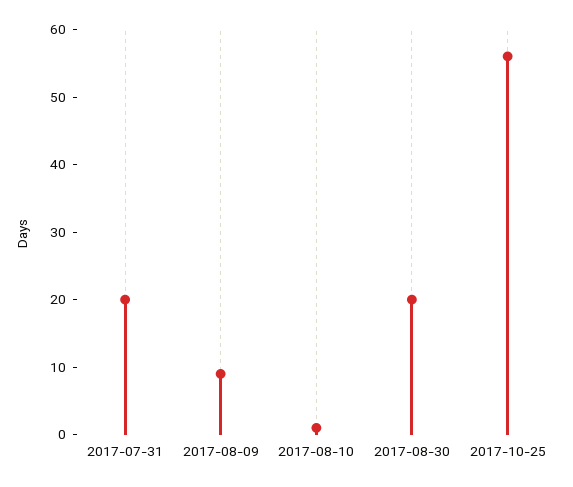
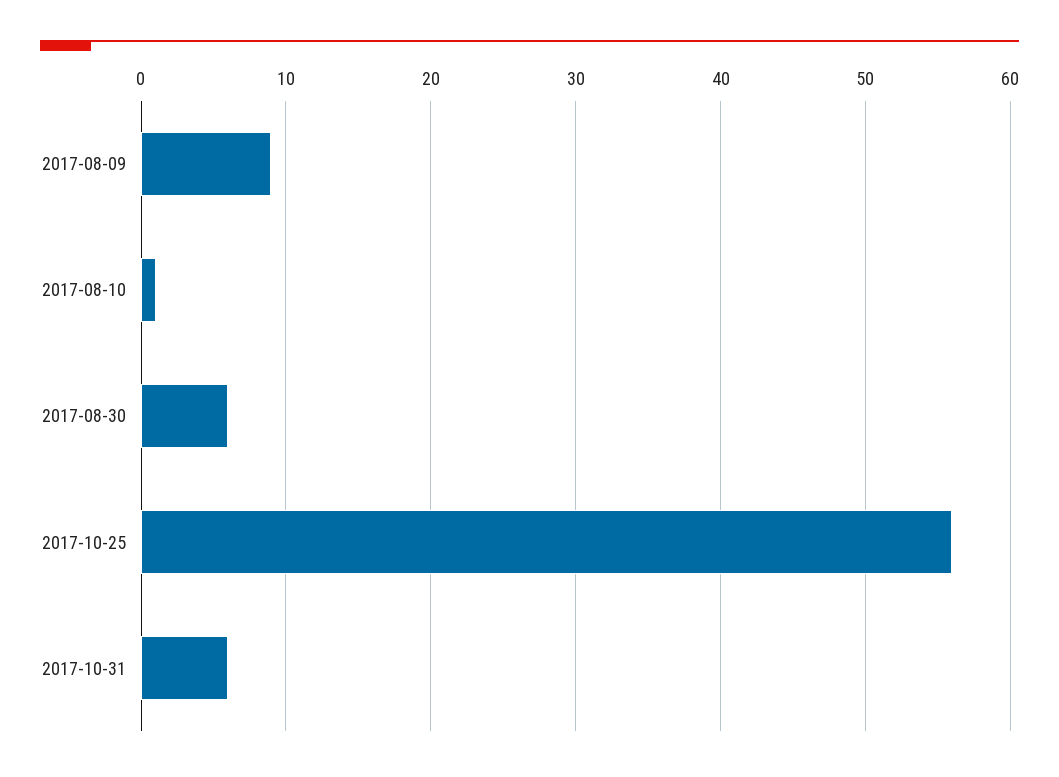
2017-07-31: 20 -> none
2017-08-30: 20 -> 6
2017-10-31: none -> 6

